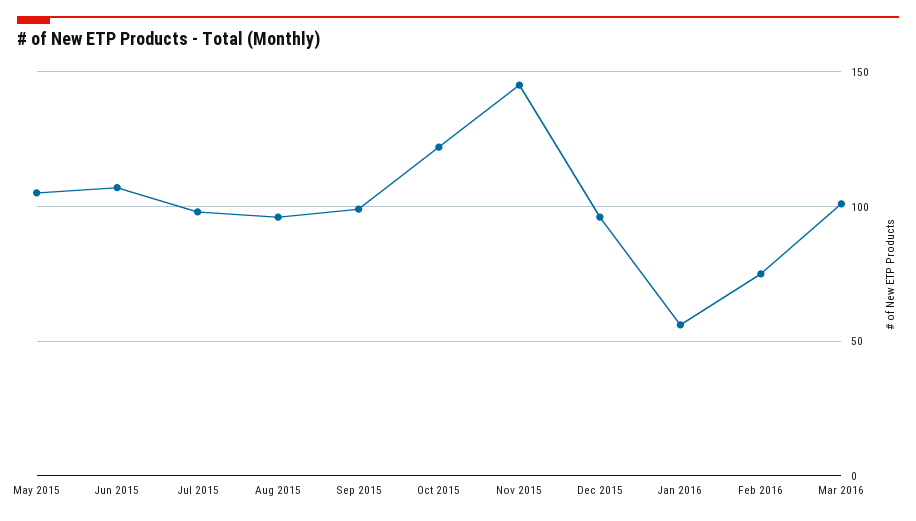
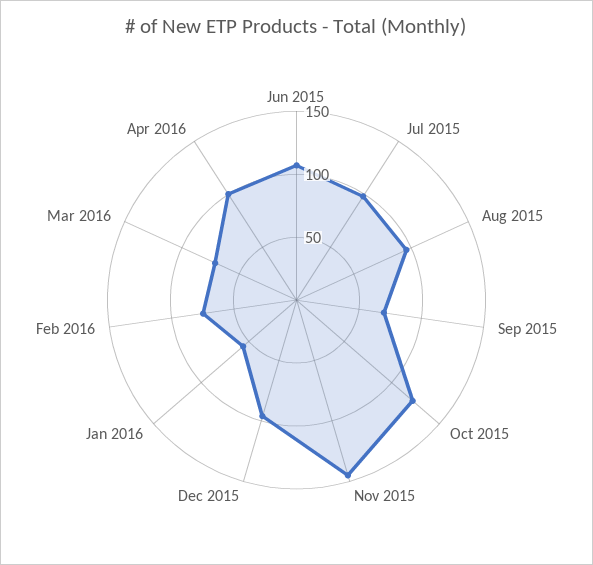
May 2015: 105 -> none
Sep 2015: 100 -> 70
Mar 2016: 100 -> 70
Apr 2016: none -> 100

